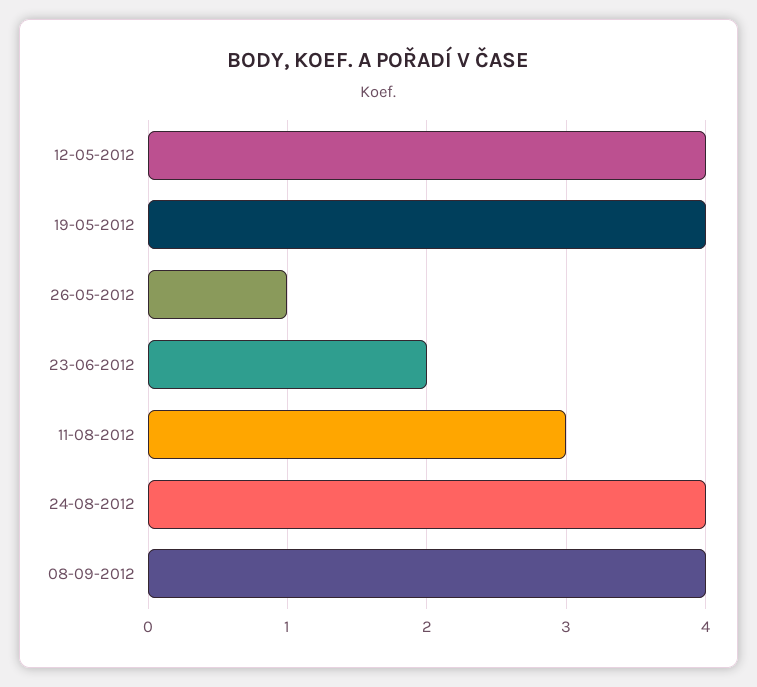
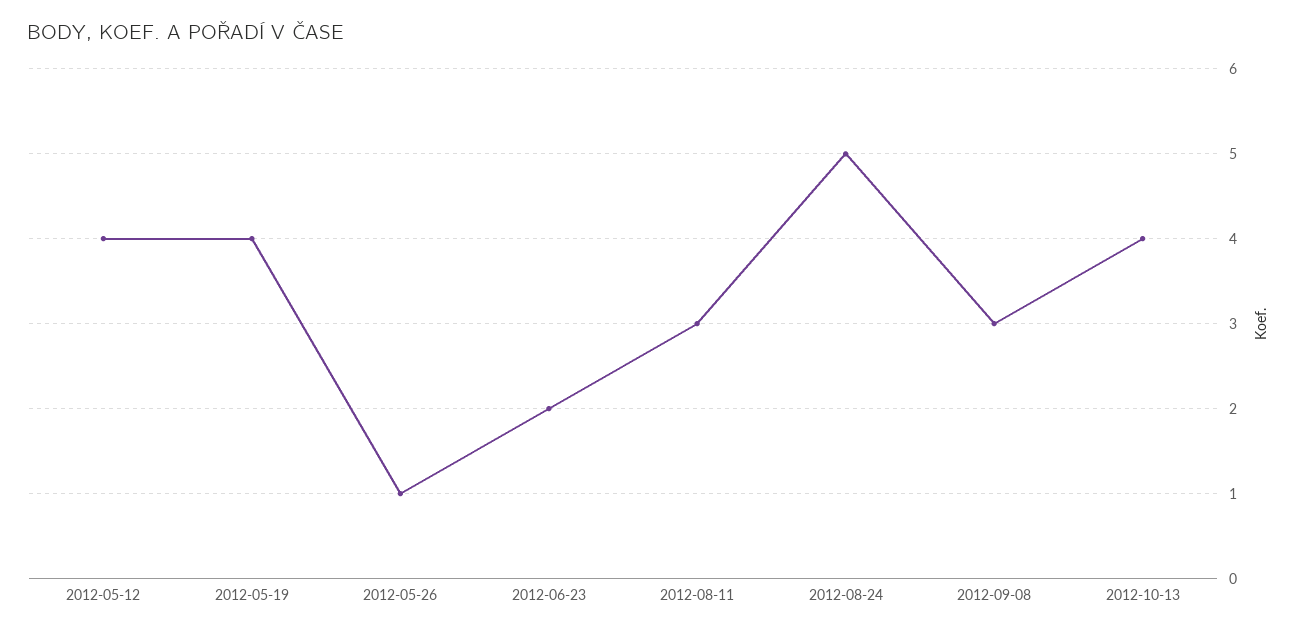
24-08-2012: 4 -> 5
08-09-2012: 4 -> 3
2012-10-13: none -> 4

